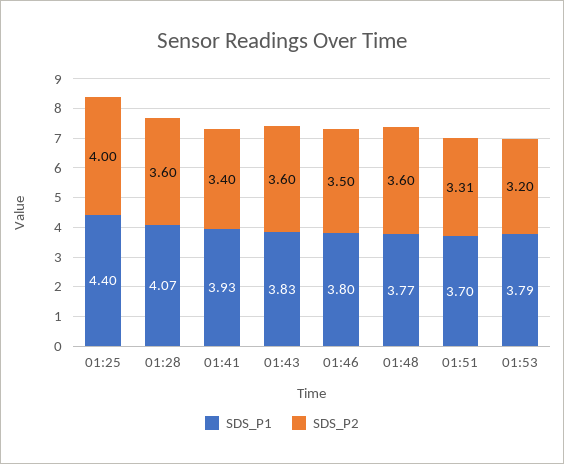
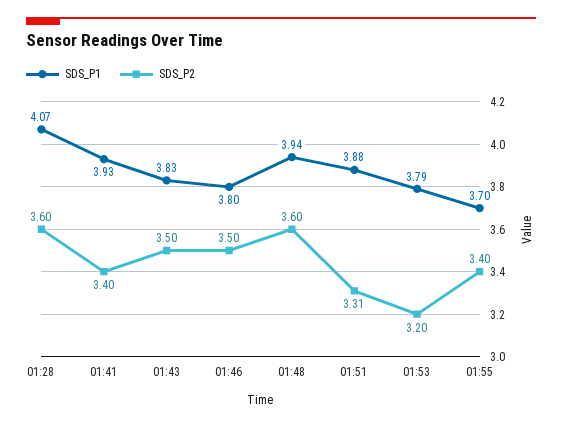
SDS_P1, 01:25: 4.4 -> none
SDS_P2, 01:25: 4 -> none
SDS_P2, 01:43: 3.6 -> 3.5
SDS_P1, 01:48: 3.77 -> 3.94
SDS_P1, 01:51: 3.7 -> 3.88
SDS_P1, 01:55: none -> 3.7
SDS_P2, 01:55: none -> 3.4

